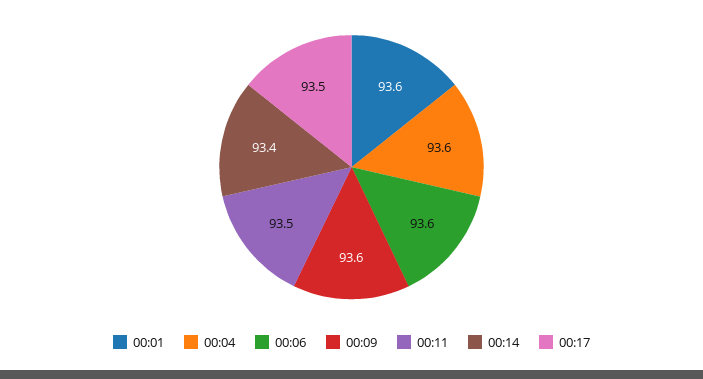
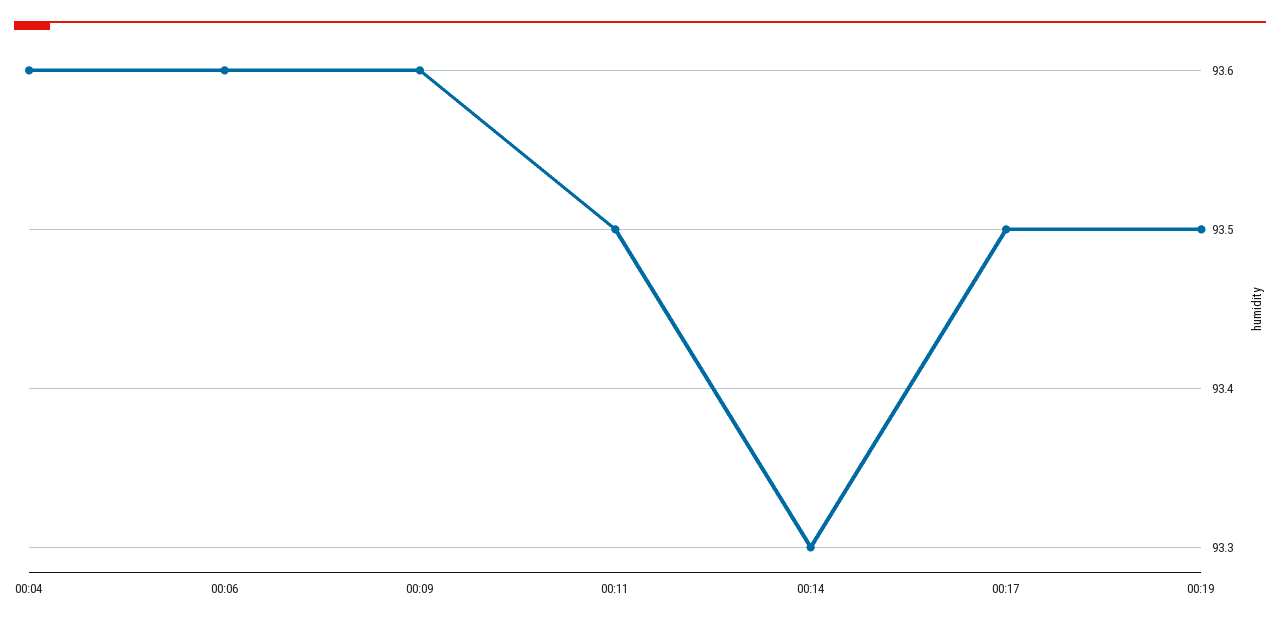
00:01: 93.6 -> none
00:14: 93.4 -> 93.3
00:19: none -> 93.5

